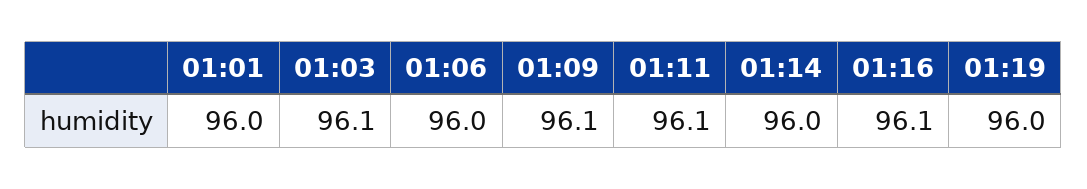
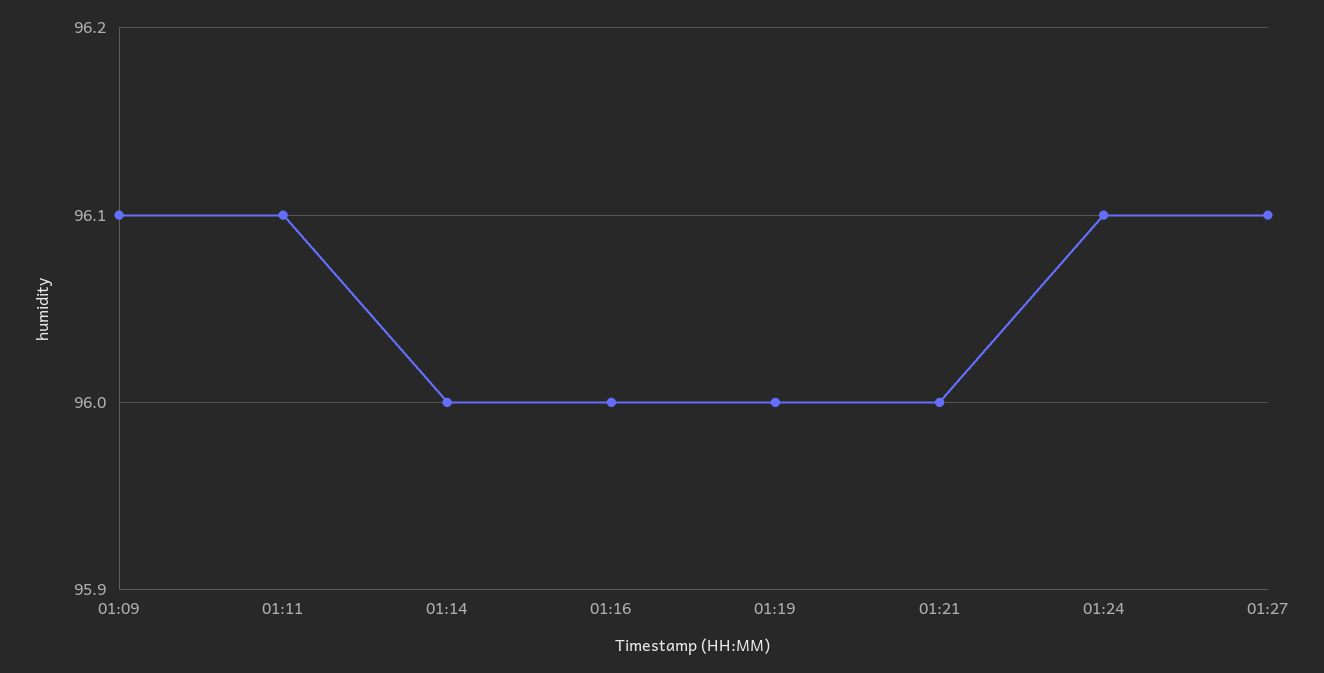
01:01: 96 -> none
01:03: 96.1 -> none
01:06: 96 -> none
01:16: 96.1 -> 96
01:21: none -> 96
01:24: none -> 96.1
01:27: none -> 96.1

